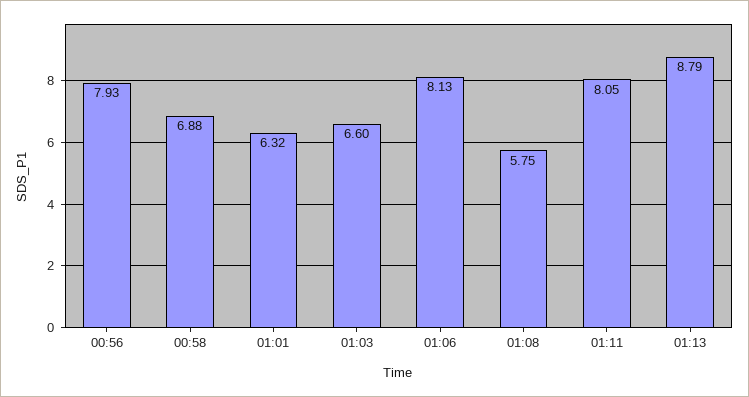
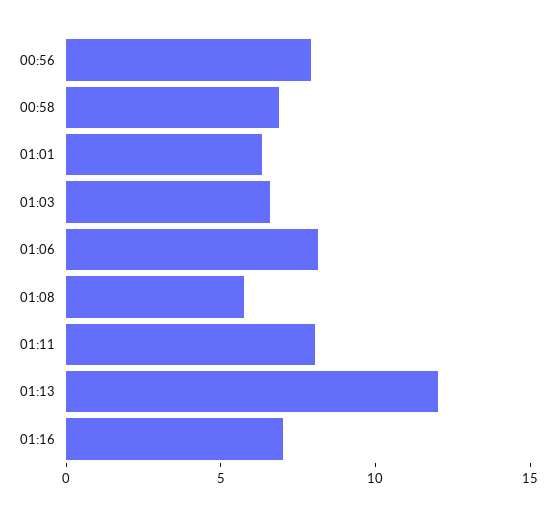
01:13: 8.79 -> 12
01:16: none -> 7

